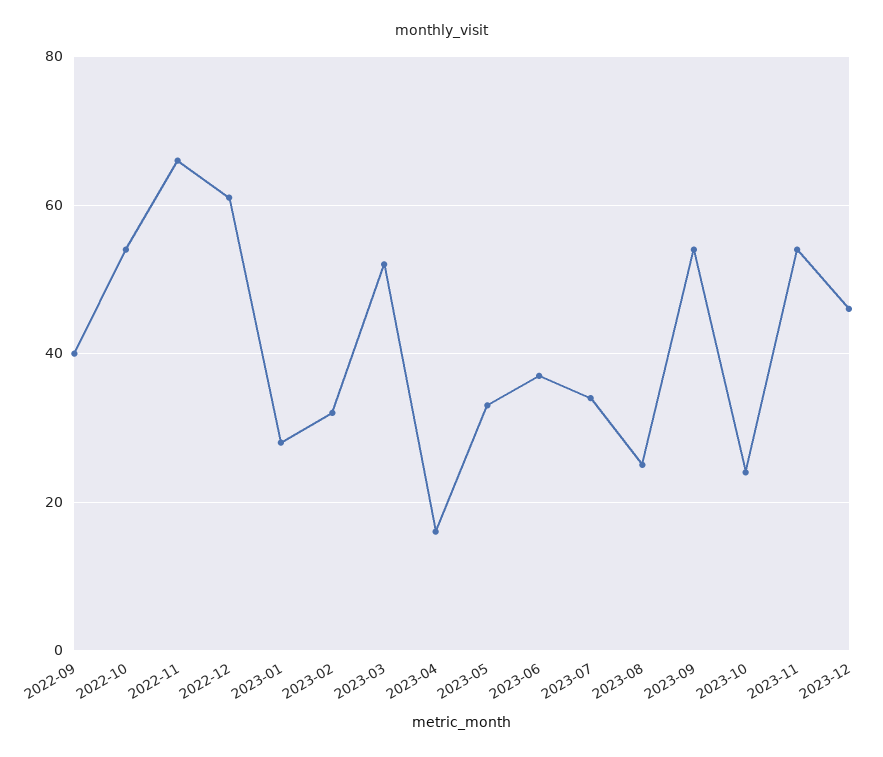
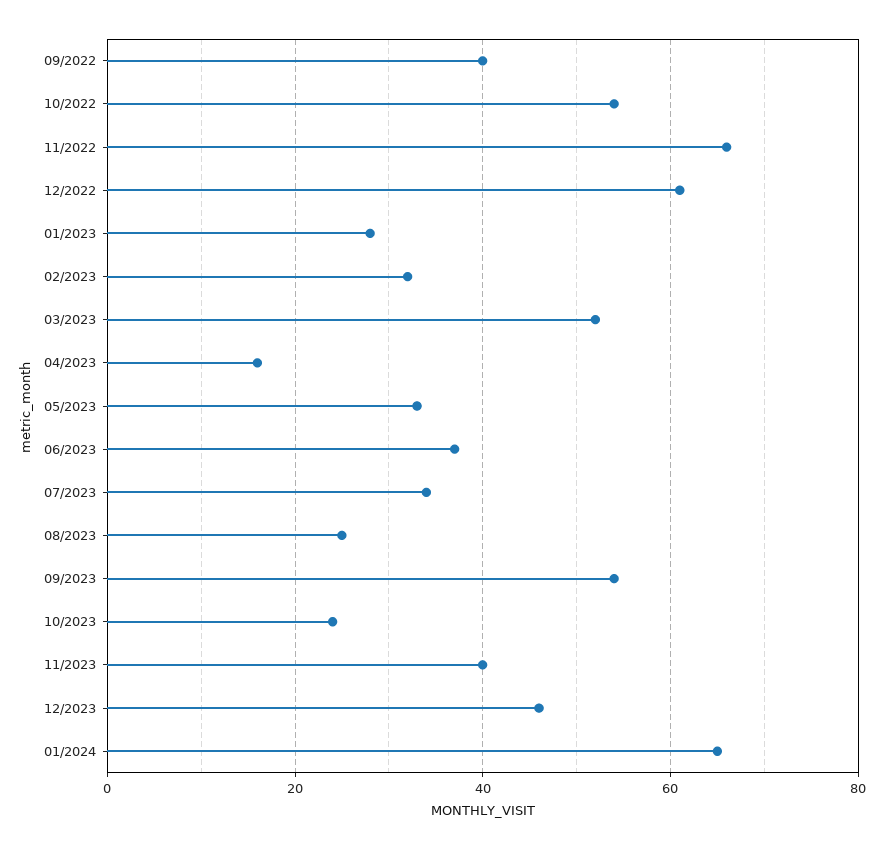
2023-11: 55 -> 40
01/2024: none -> 65

